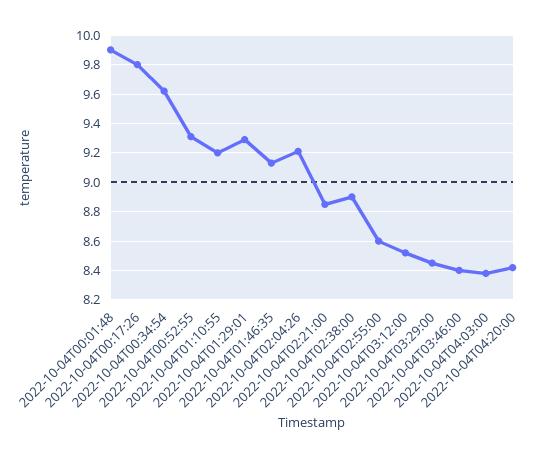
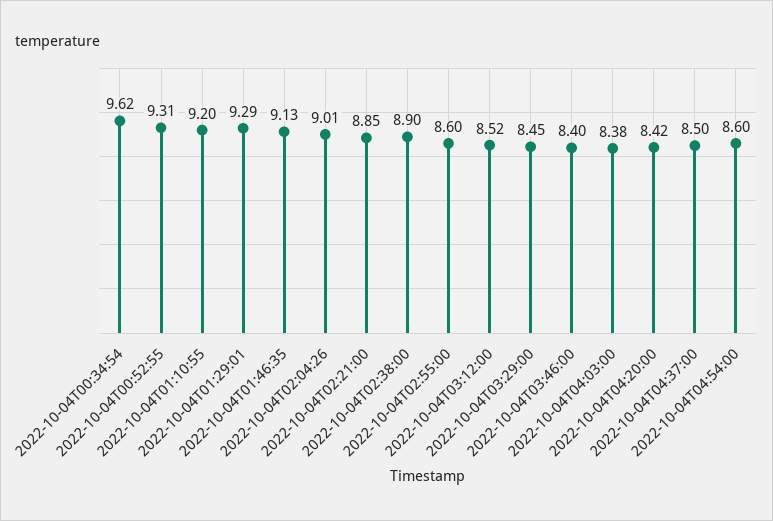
2022-10-04T00:01:48: 9.9 -> none
2022-10-04T00:17:26: 9.8 -> none
2022-10-04T02:04:26: 9.2 -> 9.01
2022-10-04T04:37:00: none -> 8.5
2022-10-04T04:54:00: none -> 8.6

